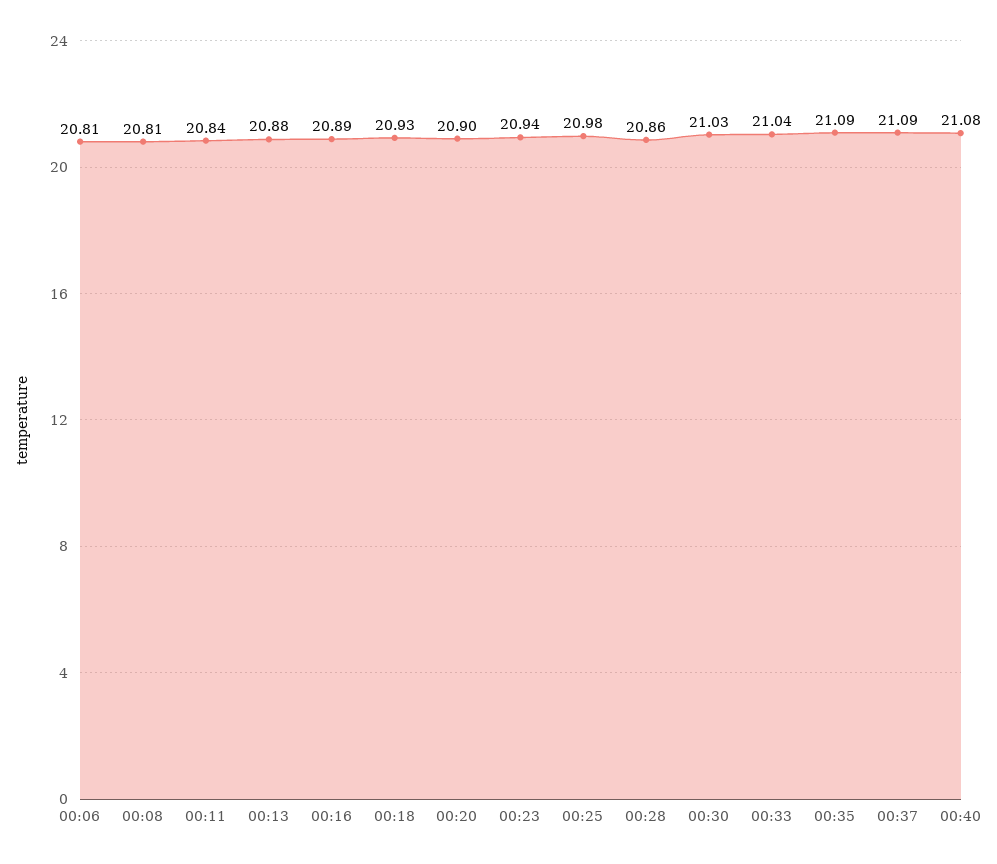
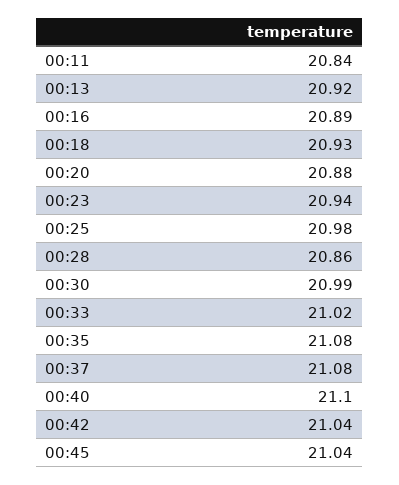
00:06: 20.81 -> none
00:08: 20.81 -> none
00:13: 20.88 -> 20.92
00:20: 20.9 -> 20.88
00:30: 21.03 -> 20.99
00:33: 21.04 -> 21.02
00:35: 21.09 -> 21.08
00:37: 21.09 -> 21.08
00:40: 21.08 -> 21.1
00:42: none -> 21.04
00:45: none -> 21.04

